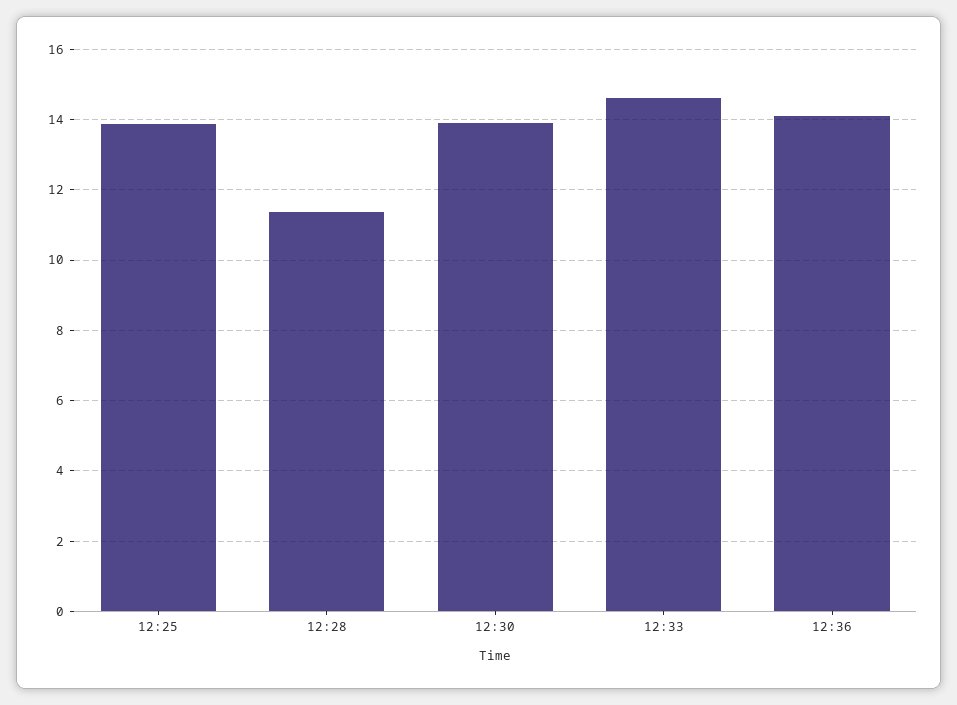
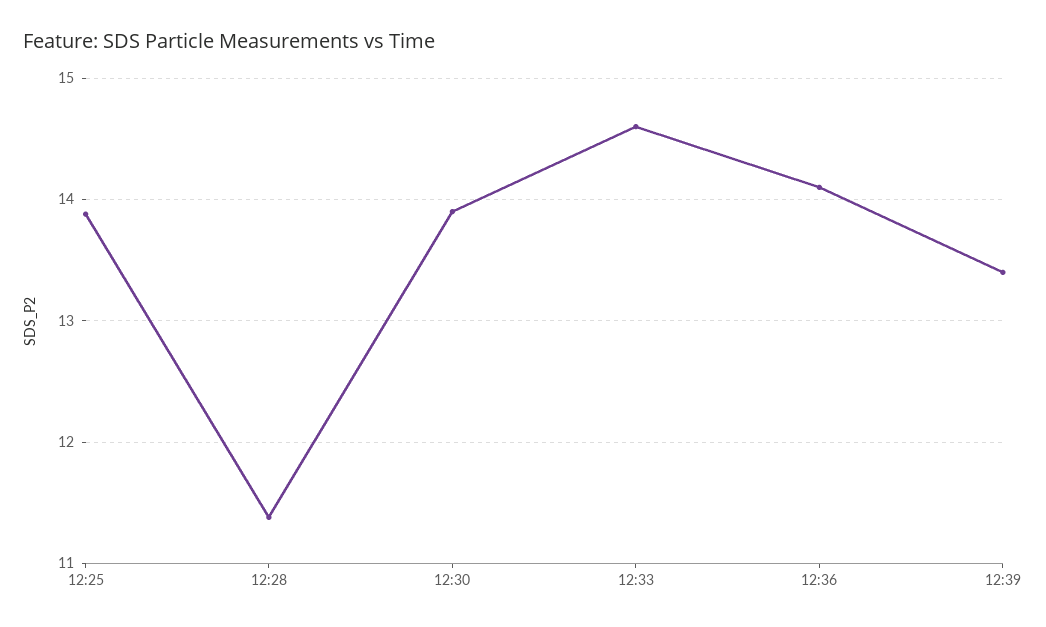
12:39: none -> 13.4

